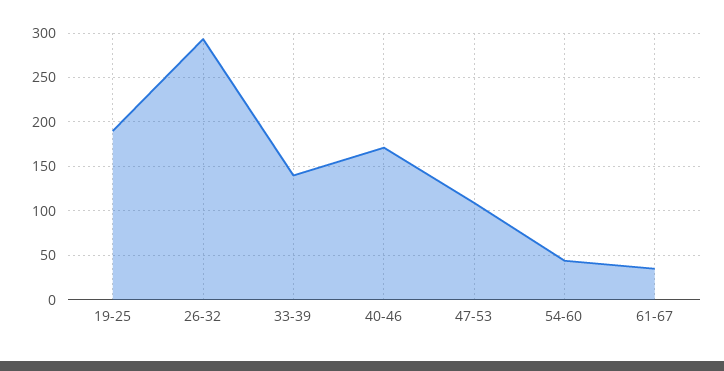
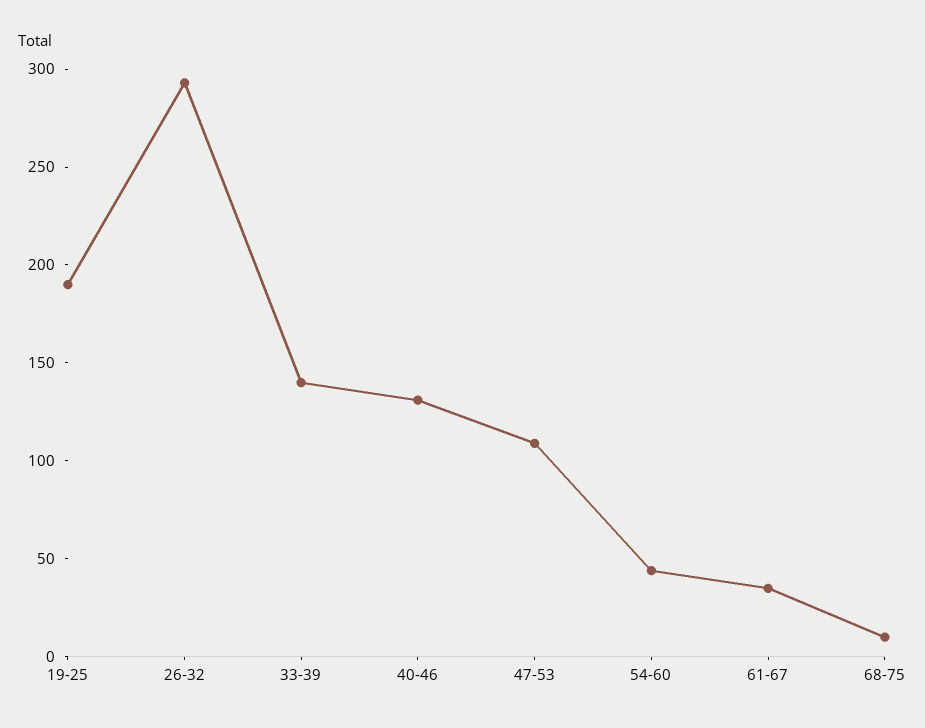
40-46: 170 -> 130
68-75: none -> 10

